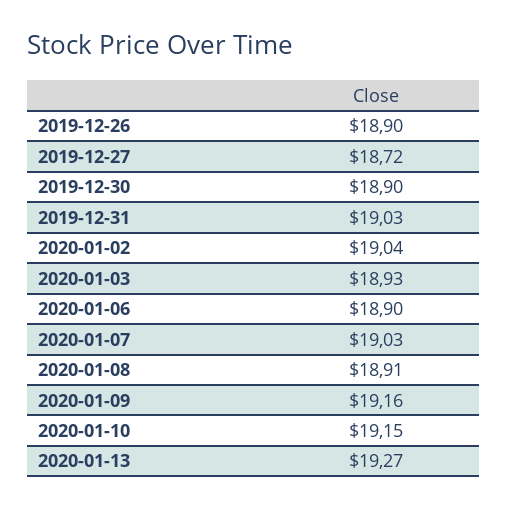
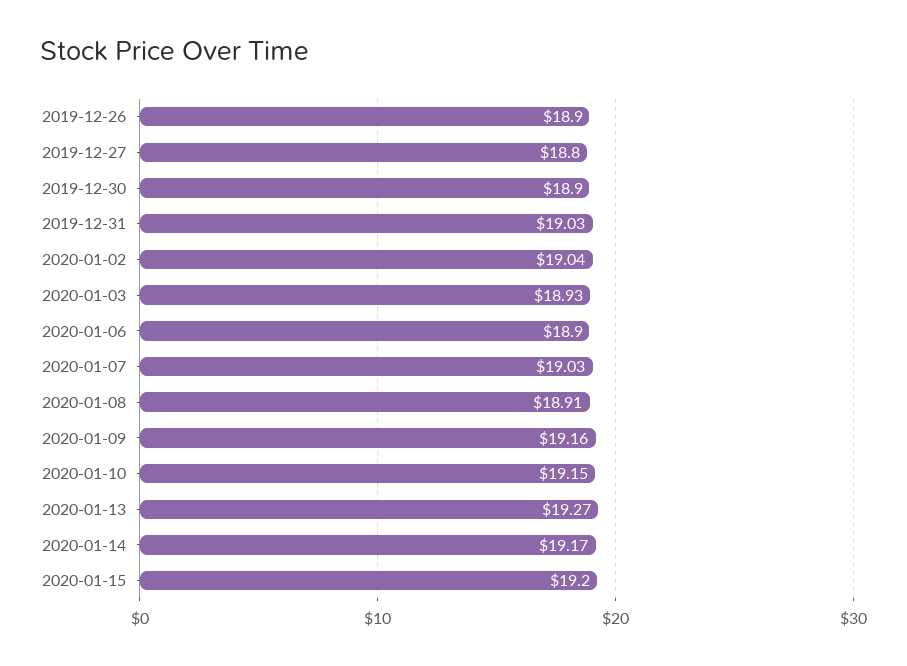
2019-12-27: 18.72 -> 18.8
2020-01-14: none -> 19.17
2020-01-15: none -> 19.2

